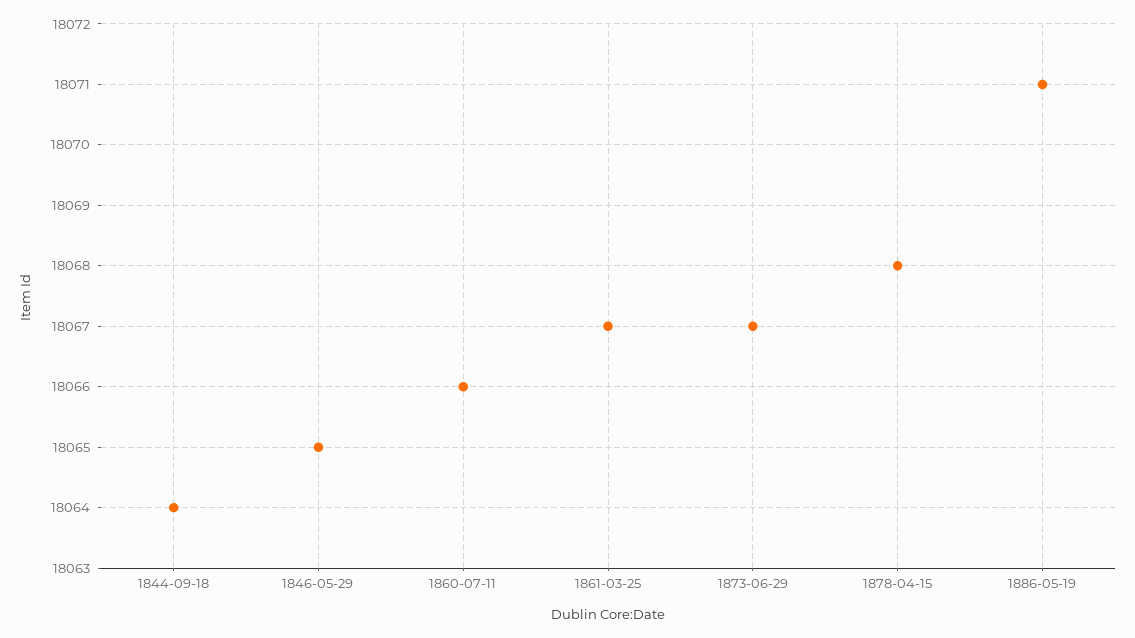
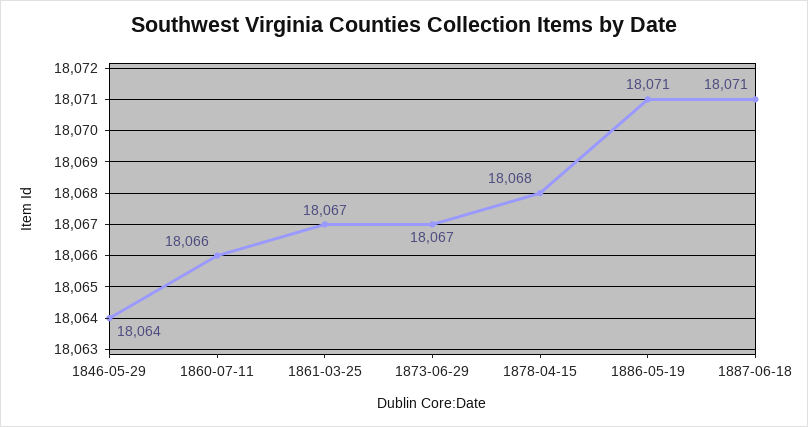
1844-09-18: 18064 -> none
1846-05-29: 18065 -> 18064
1887-06-18: none -> 18071

